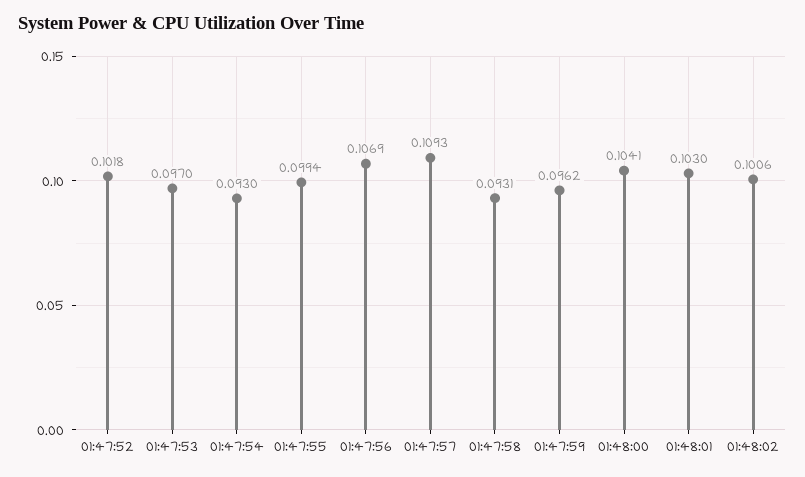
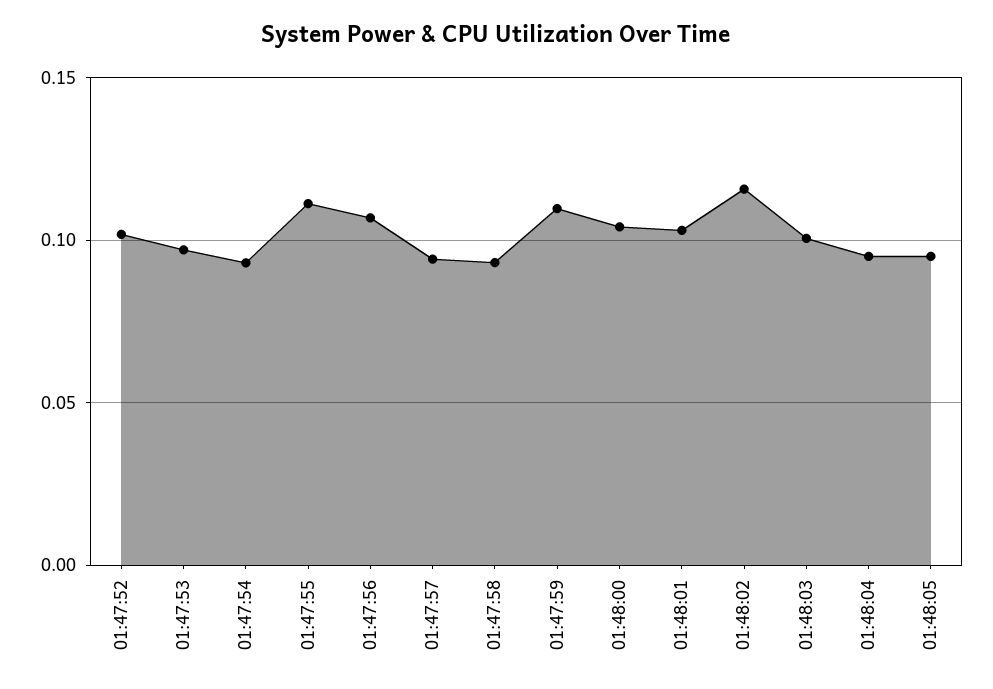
01:47:55: 0.0994 -> 0.11
01:47:57: 0.1093 -> 0.095
01:47:59: 0.0962 -> 0.11
01:48:02: 0.1006 -> 0.115
01:48:03: none -> 0.1
01:48:04: none -> 0.095
01:48:05: none -> 0.095

